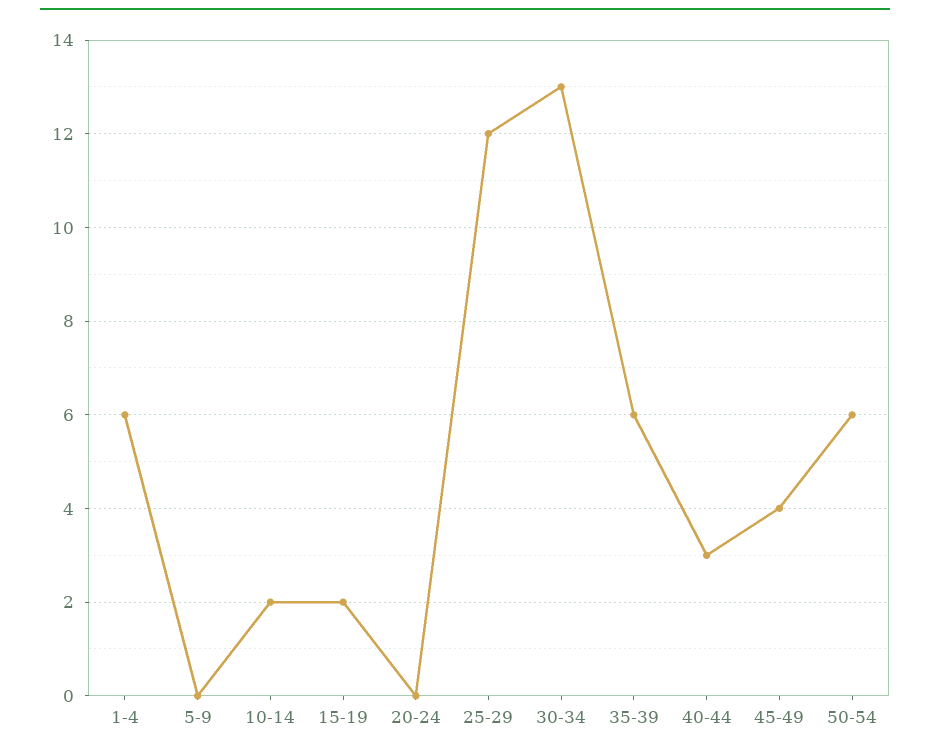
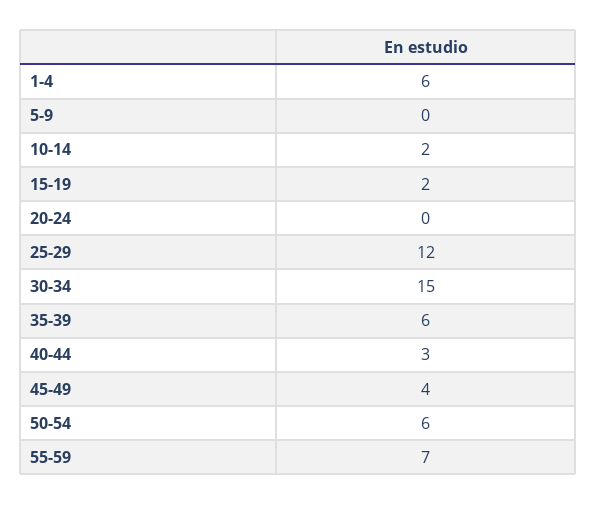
30-34: 13 -> 15
55-59: none -> 7

